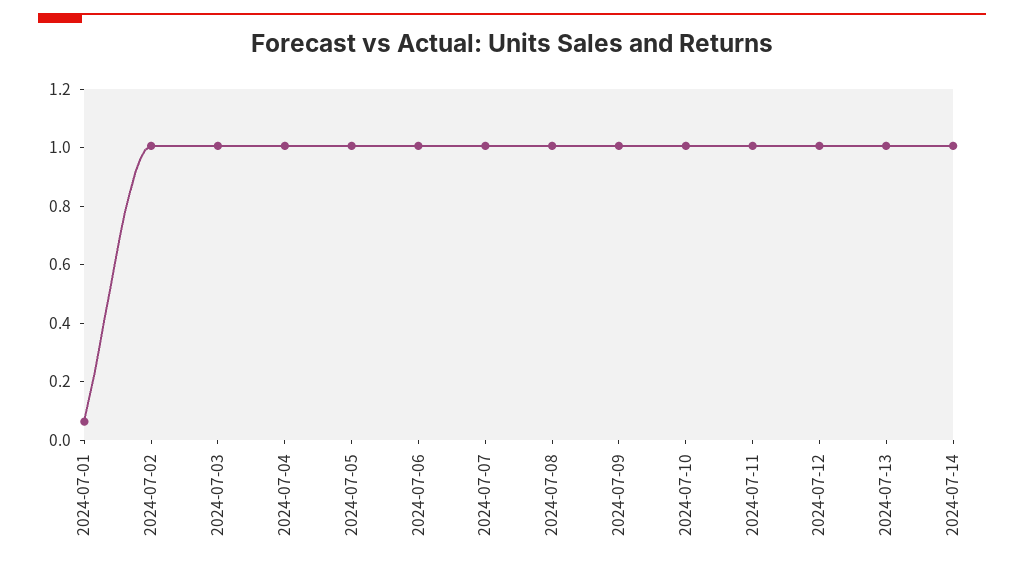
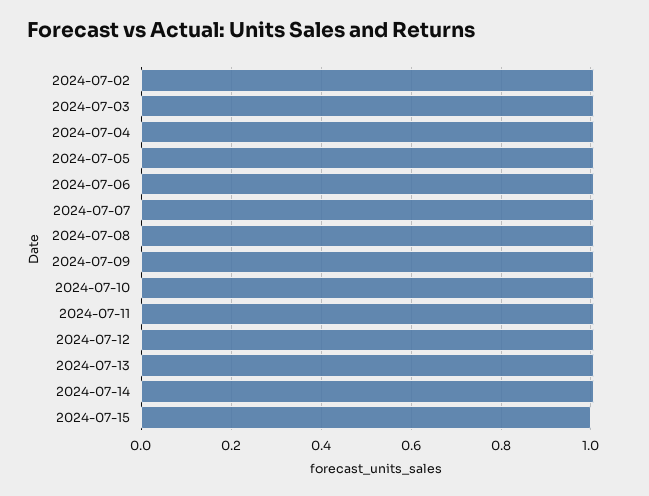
2024-07-01: 0.05 -> none
2024-07-15: none -> 1

